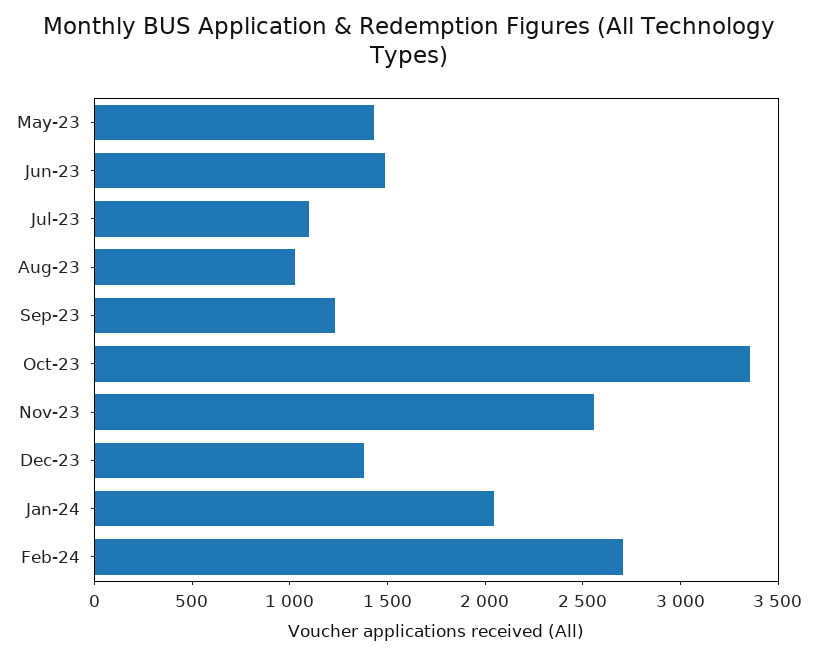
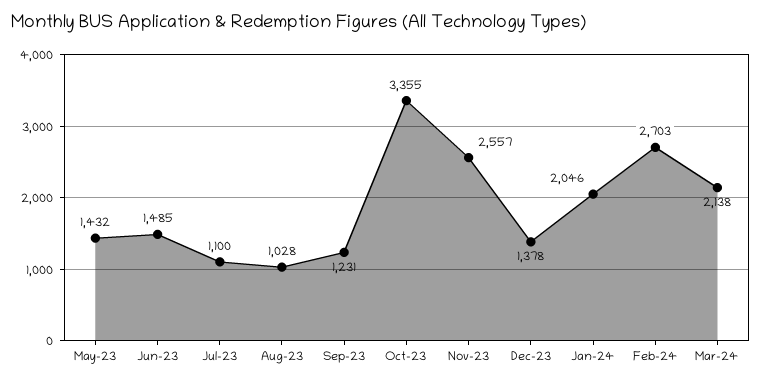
Mar-24: none -> 2138

